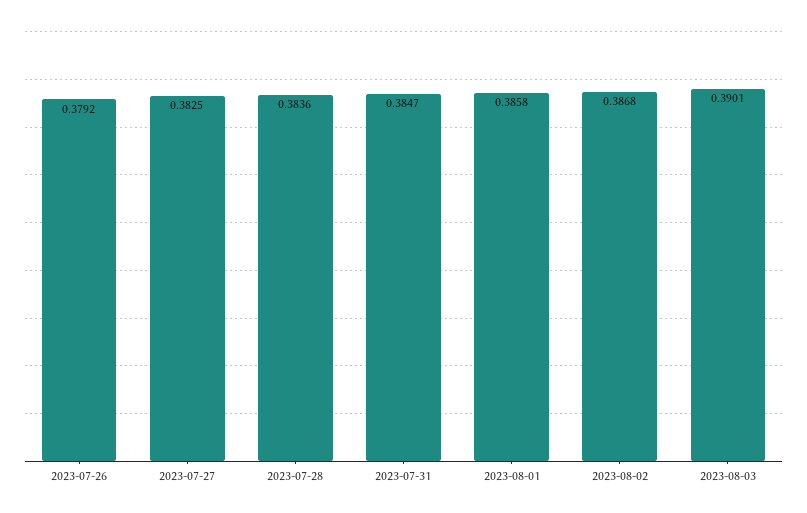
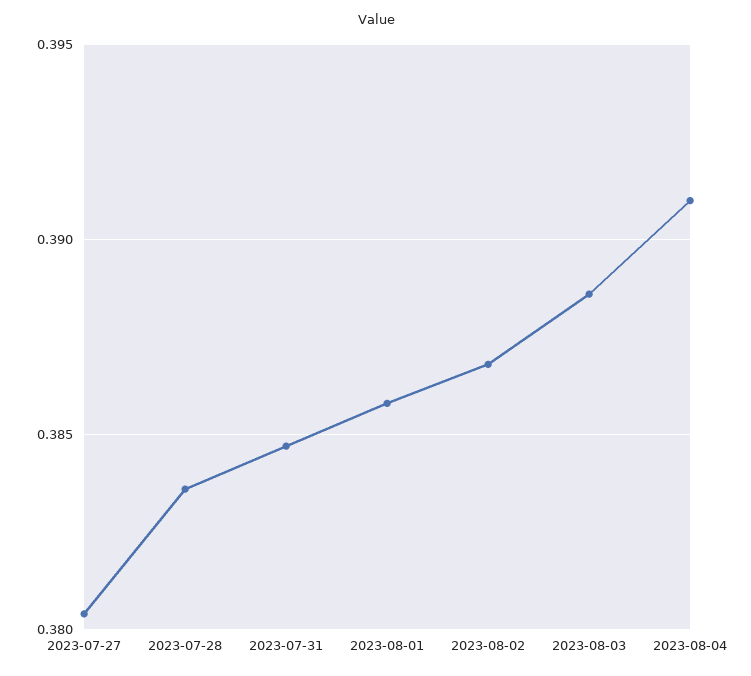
2023-07-26: 0.3792 -> none
2023-07-27: 0.3825 -> 0.3805
2023-08-03: 0.3901 -> 0.3885
2023-08-04: none -> 0.391

